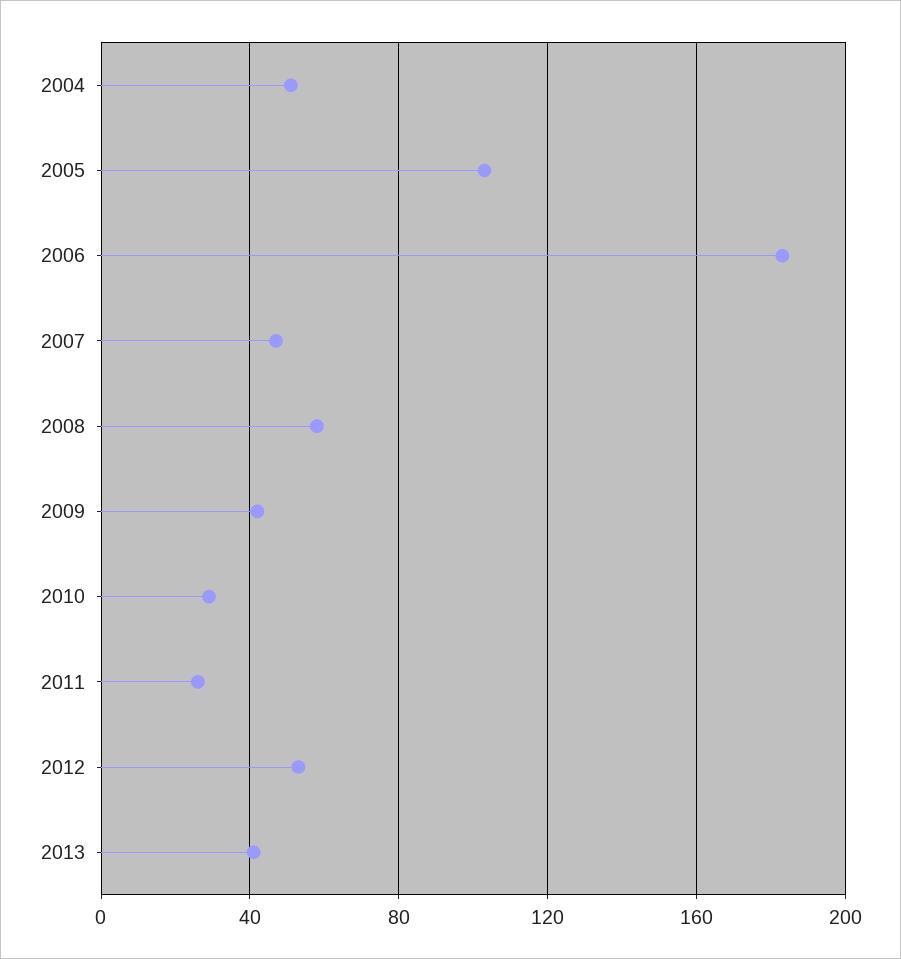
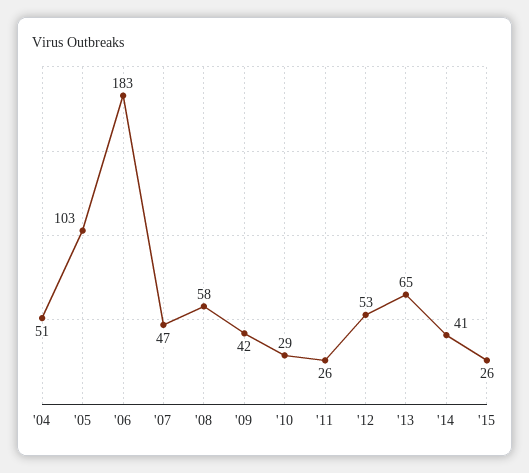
2013: 40 -> 65
'14: none -> 41
'15: none -> 26

